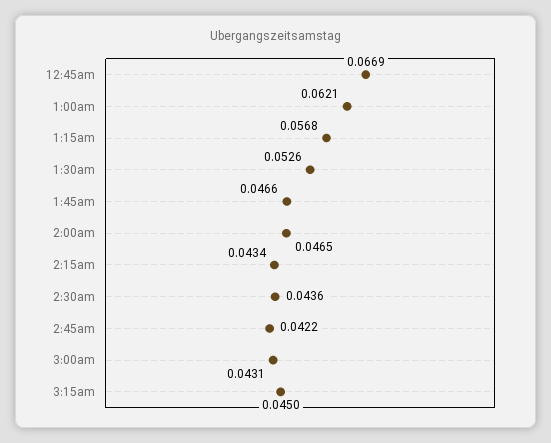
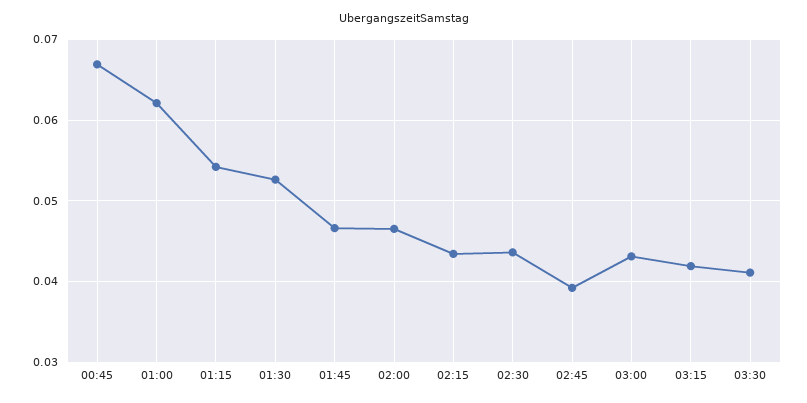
1:15am: 0.0568 -> 0.054
2:45am: 0.0422 -> 0.039
3:15am: 0.045 -> 0.042
03:30: none -> 0.041

